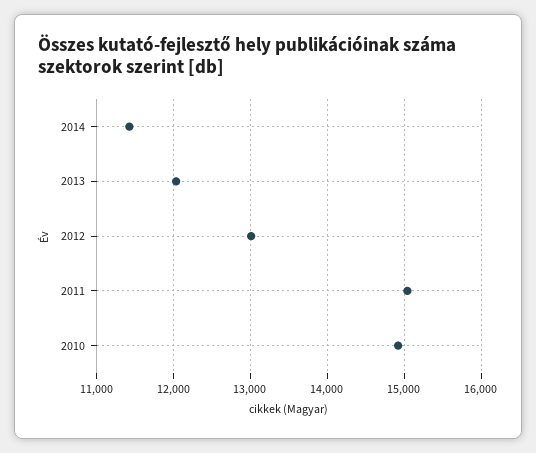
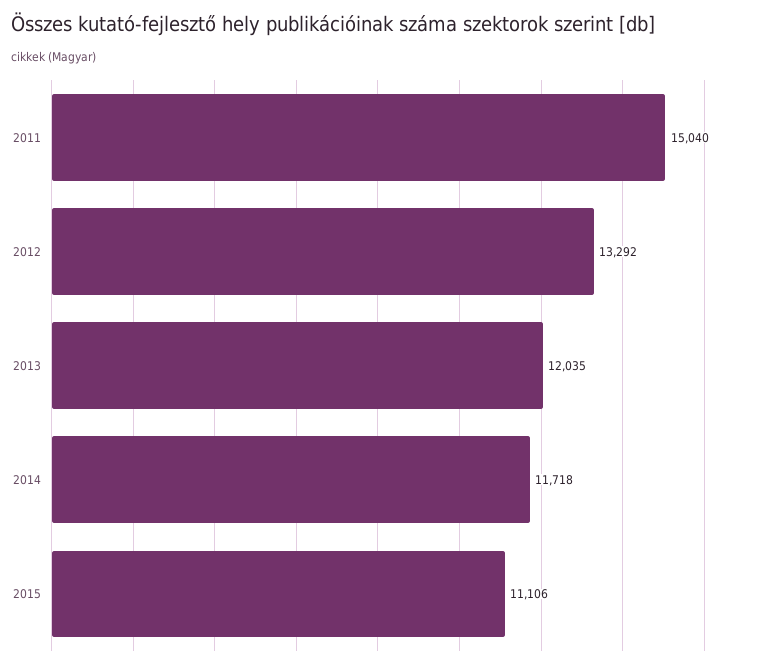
2014: 11400 -> 11718
2012: 13000 -> 13292
2010: 14900 -> none
2015: none -> 11106

